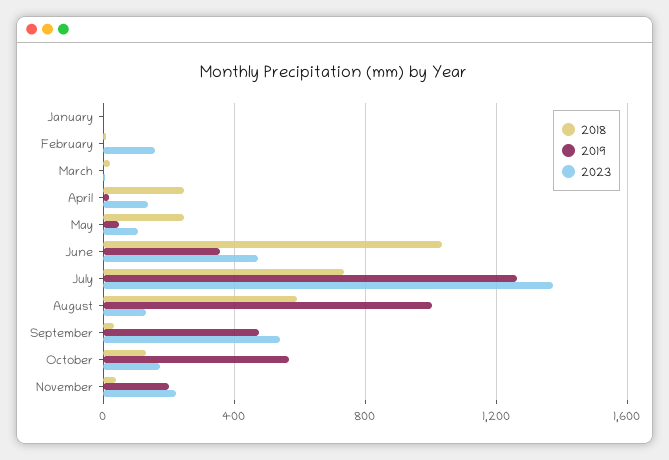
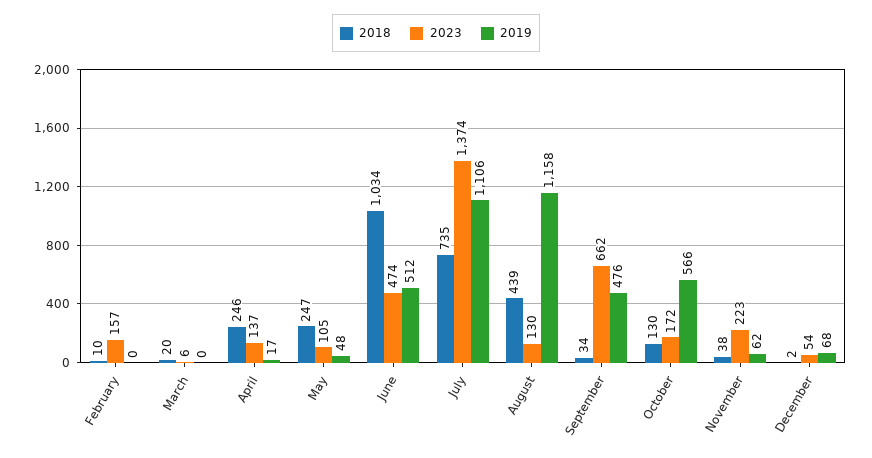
2018, January: 0 -> none
2019, January: 0 -> none
2023, January: 0 -> none
2019, June: 350 -> 512
2019, July: 1250 -> 1106
2018, August: 600 -> 439
2019, August: 1000 -> 1158
2023, September: 550 -> 662
2019, November: 200 -> 62
2018, December: none -> 2
2023, December: none -> 54
2019, December: none -> 68

